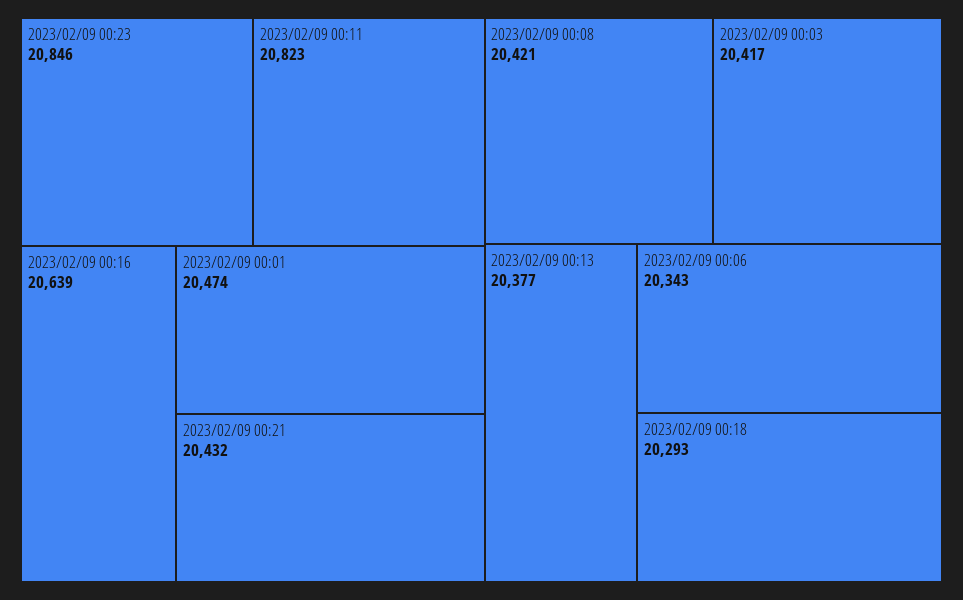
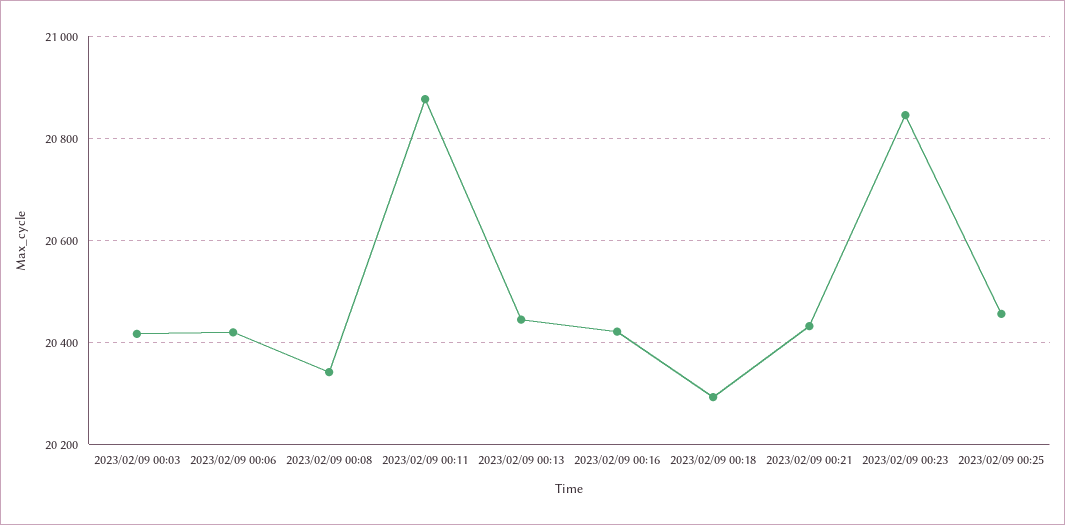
2023/02/09 00:11: 20823 -> 20880
2023/02/09 00:16: 20639 -> 20420
2023/02/09 00:01: 20474 -> none
2023/02/09 00:08: 20421 -> 20340
2023/02/09 00:13: 20377 -> 20440
2023/02/09 00:06: 20343 -> 20420
2023/02/09 00:25: none -> 20460

